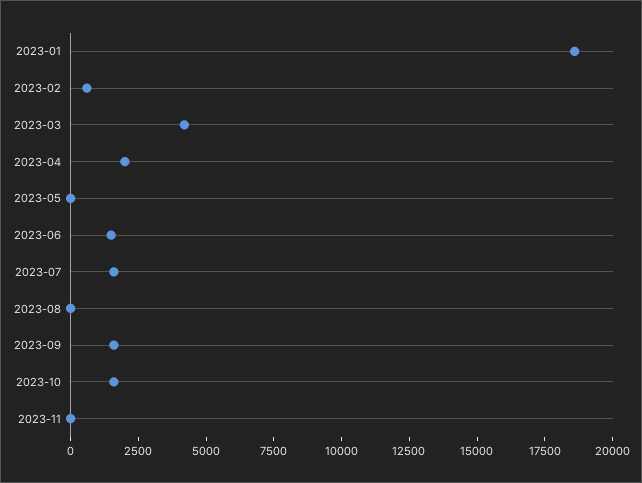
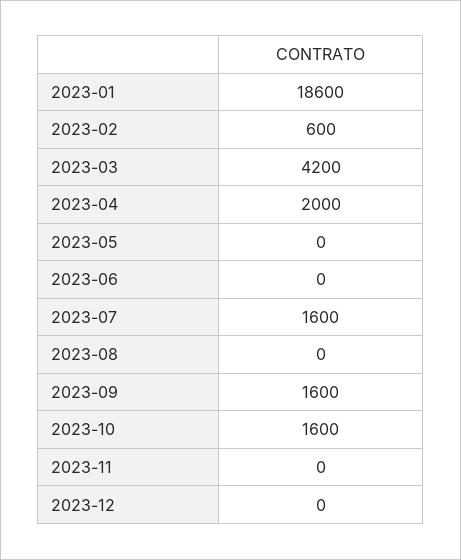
2023-06: 1500 -> 0
2023-12: none -> 0

